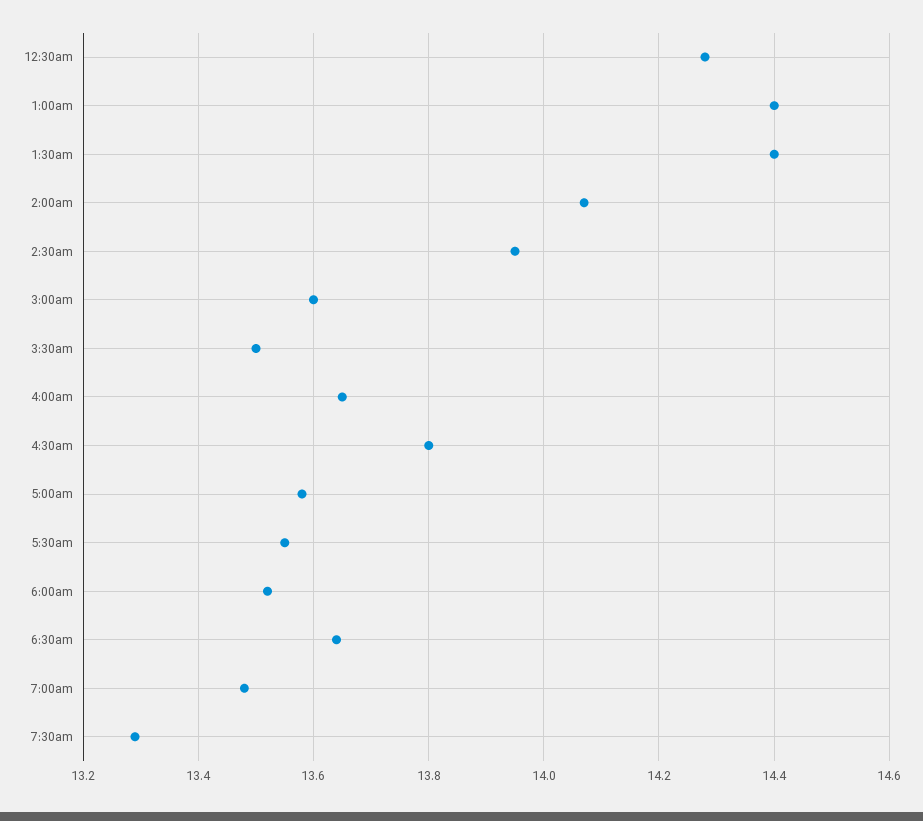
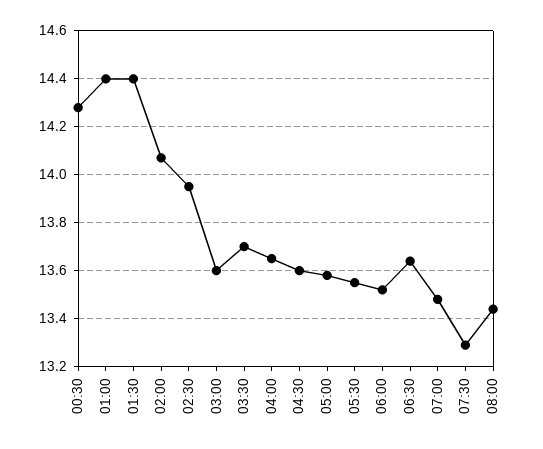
3:30am: 13.5 -> 13.7
4:30am: 13.8 -> 13.6
08:00: none -> 13.45

